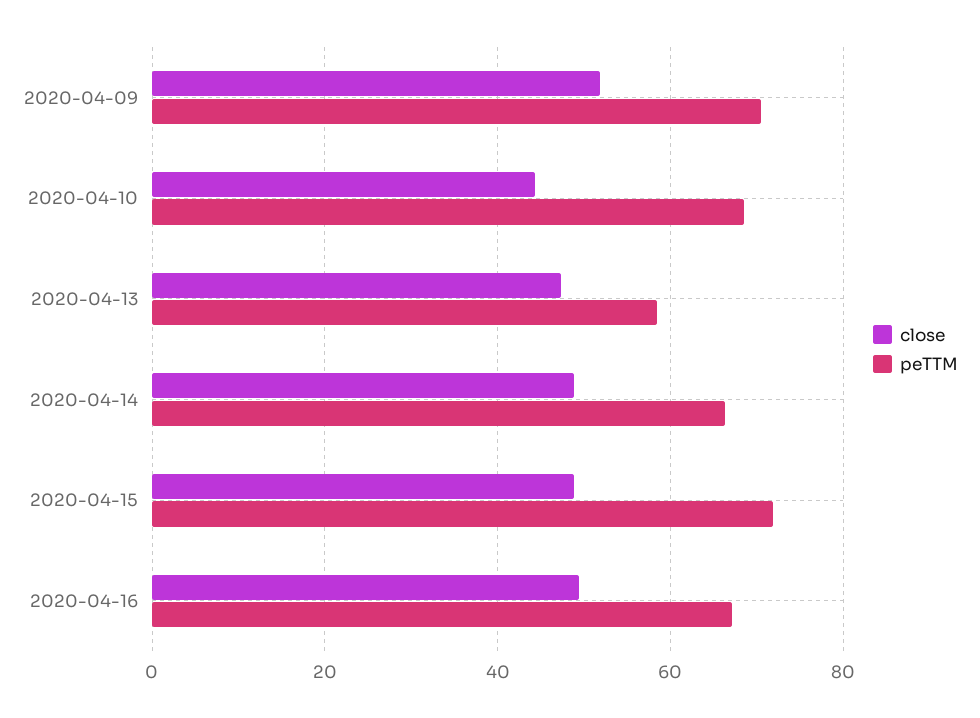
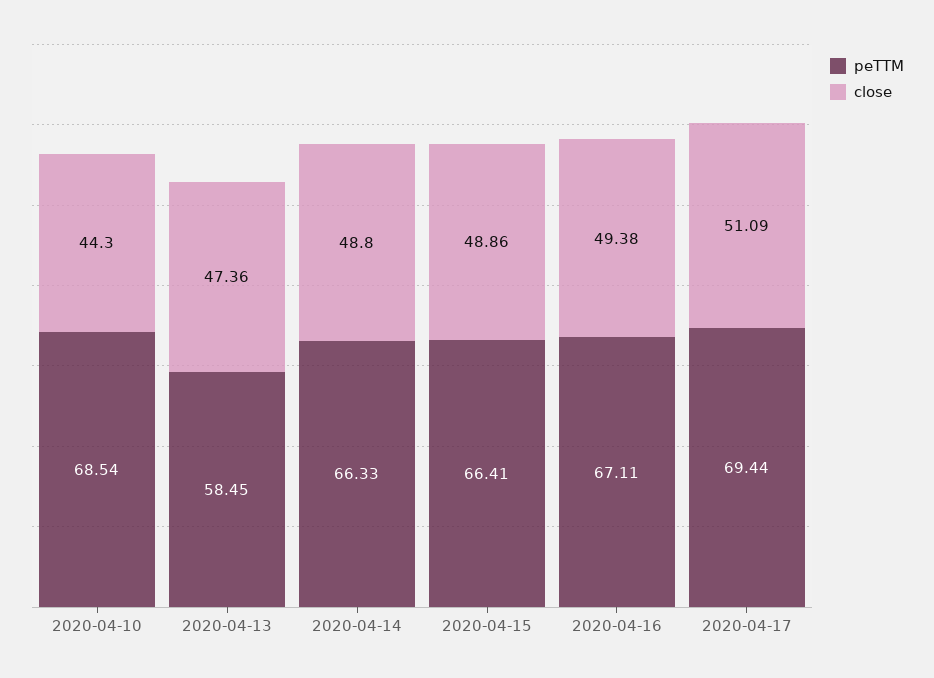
close, 2020-04-09: 52 -> none
peTTM, 2020-04-09: 70 -> none
peTTM, 2020-04-15: 72 -> 66.41
peTTM, 2020-04-17: none -> 69.44
close, 2020-04-17: none -> 51.09

